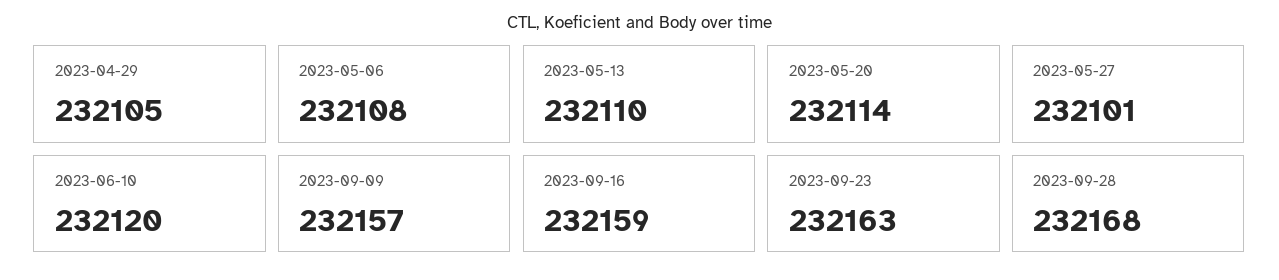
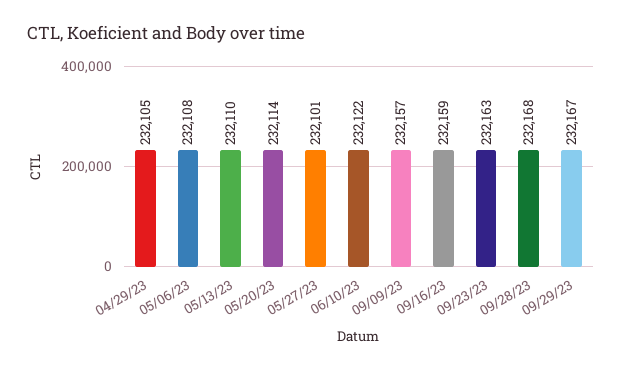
2023-06-10: 232120 -> 232122
09/29/23: none -> 232167

